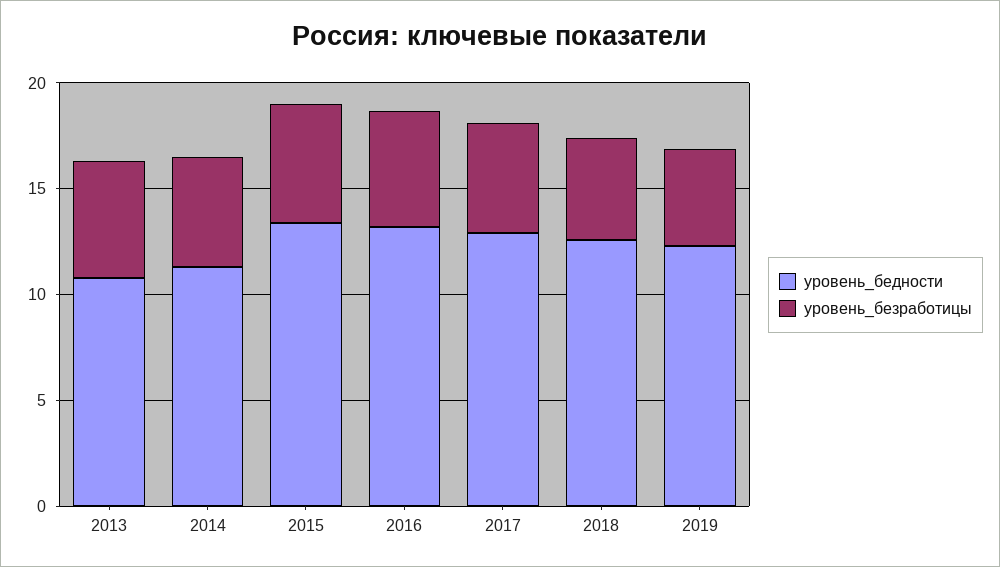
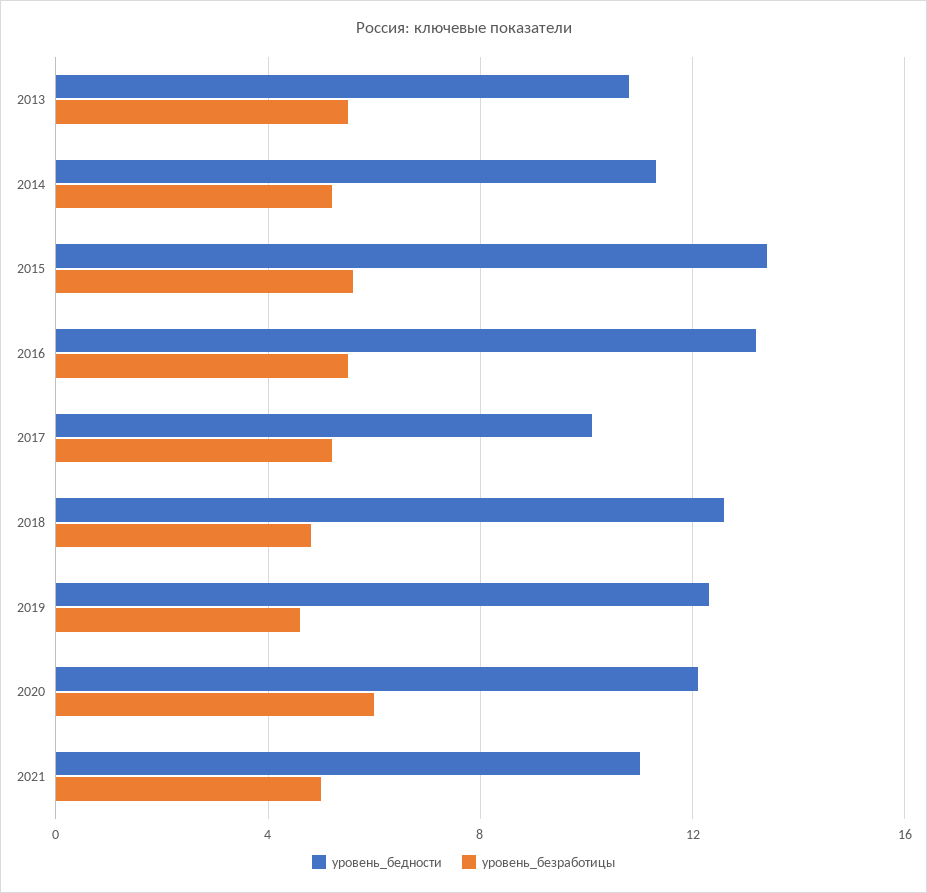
уровень_бедности, 2017: 13 -> 10
уровень_бедности, 2020: none -> 12
уровень_безработицы, 2020: none -> 6
уровень_бедности, 2021: none -> 11
уровень_безработицы, 2021: none -> 5

